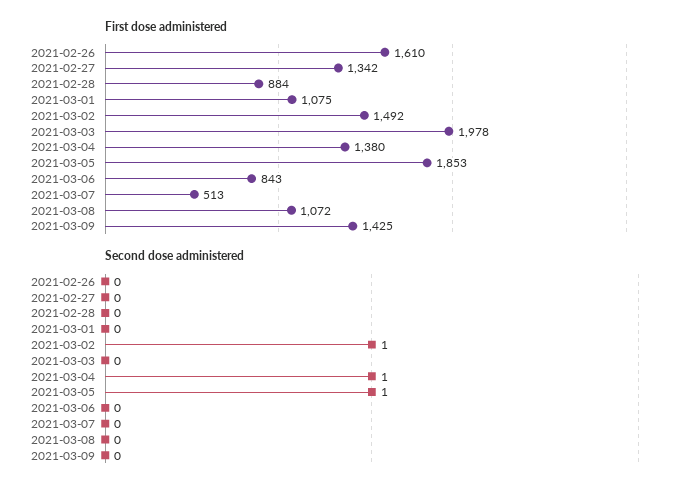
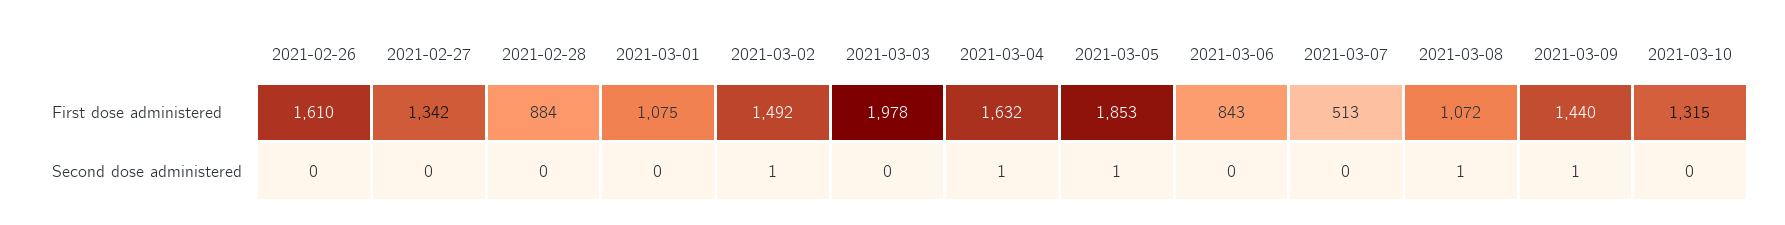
First dose administered, 2021-03-04: 1380 -> 1632
First dose administered, 2021-03-09: 1425 -> 1440
Second dose administered, 2021-03-08: 0 -> 1
Second dose administered, 2021-03-09: 0 -> 1
First dose administered, 2021-03-10: none -> 1315
Second dose administered, 2021-03-10: none -> 0

